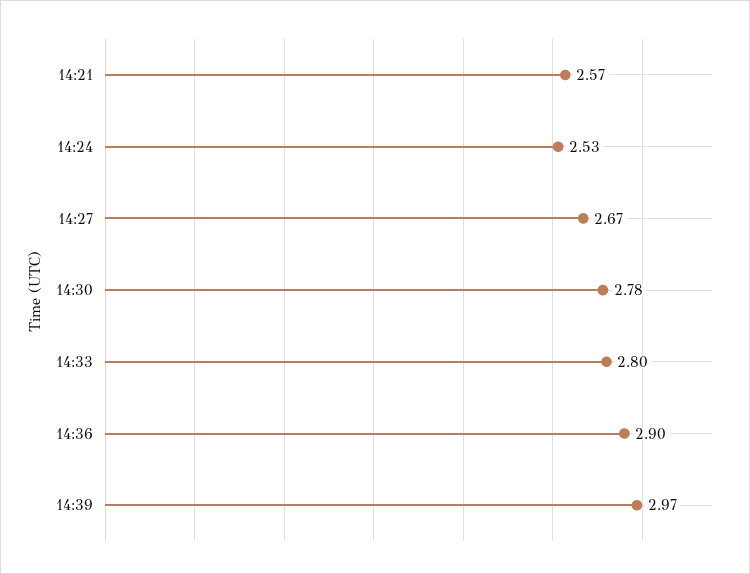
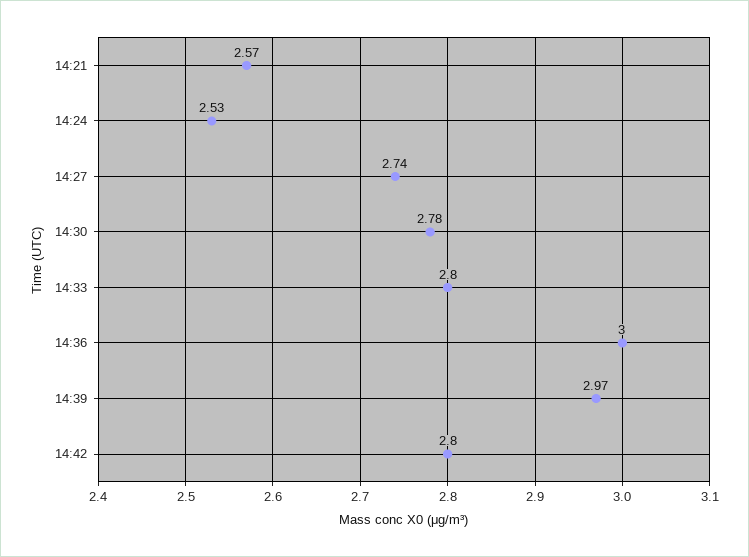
14:27: 2.67 -> 2.74
14:36: 2.9 -> 3
14:42: none -> 2.8

